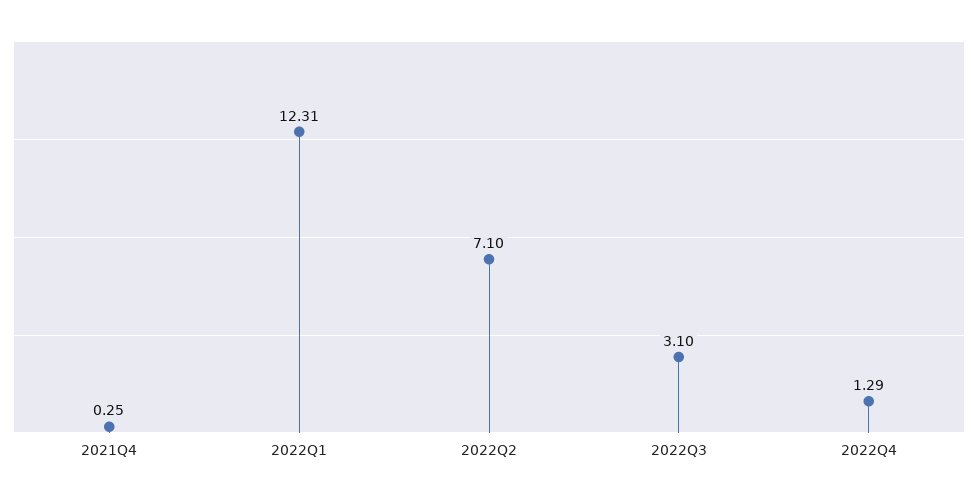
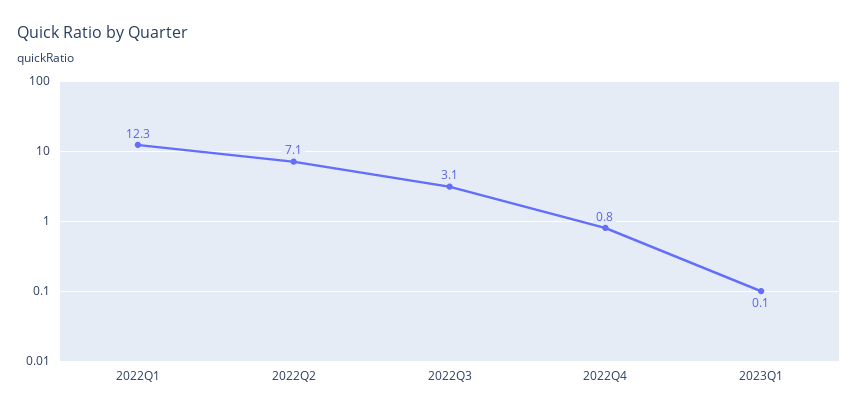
2021Q4: 0.25 -> none
2022Q4: 1.29 -> 0.8
2023Q1: none -> 0.1

